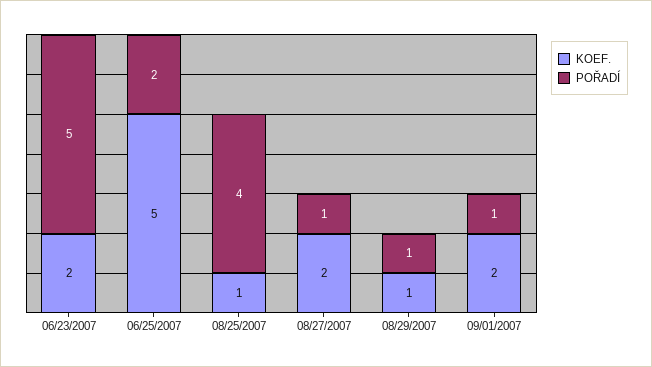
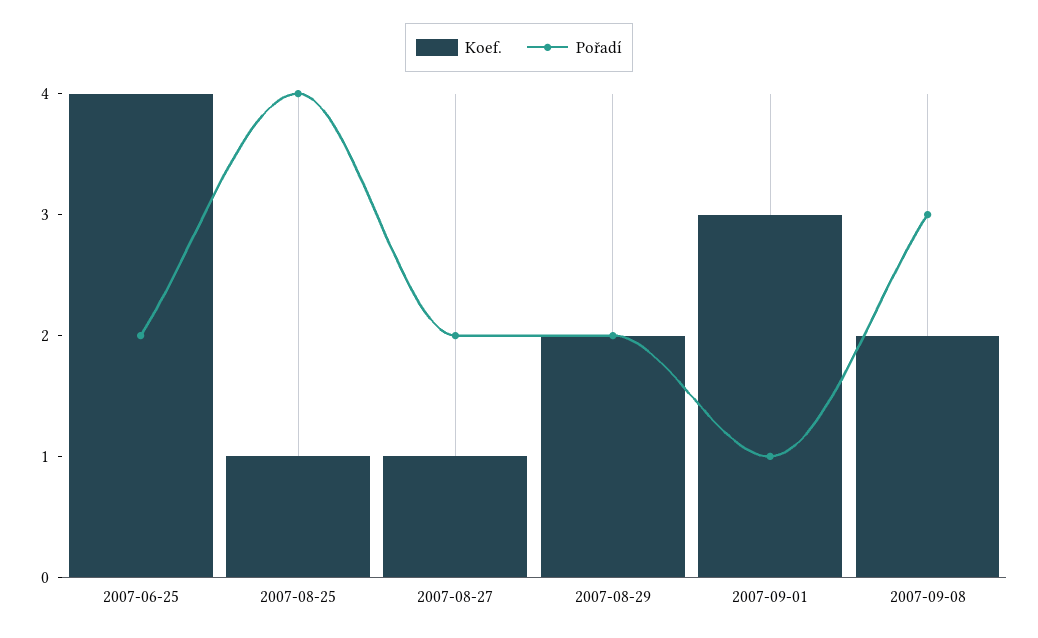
KOEF., 06/23/2007: 2 -> none
POŘADÍ, 06/23/2007: 5 -> none
KOEF., 06/25/2007: 5 -> 4
KOEF., 08/27/2007: 2 -> 1
POŘADÍ, 08/27/2007: 1 -> 2
KOEF., 08/29/2007: 1 -> 2
POŘADÍ, 08/29/2007: 1 -> 2
KOEF., 09/01/2007: 2 -> 3
KOEF., 2007-09-08: none -> 2
POŘADÍ, 2007-09-08: none -> 3

